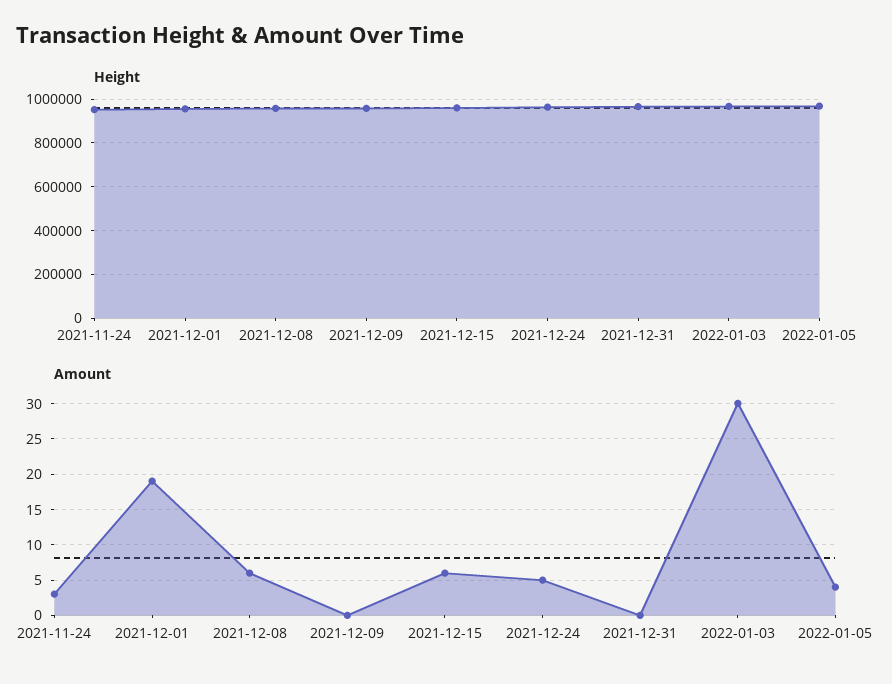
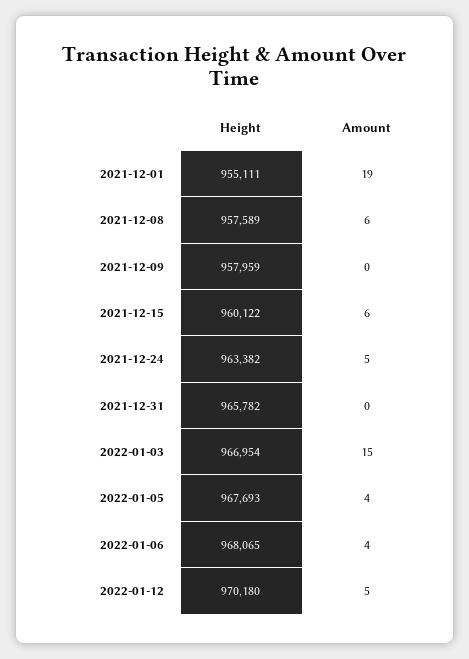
Height, 2021-11-24: 950000 -> none
Amount, 2021-11-24: 3 -> none
Amount, 2022-01-03: 30 -> 15
Height, 2022-01-06: none -> 968065
Amount, 2022-01-06: none -> 4
Height, 2022-01-12: none -> 970180
Amount, 2022-01-12: none -> 5

